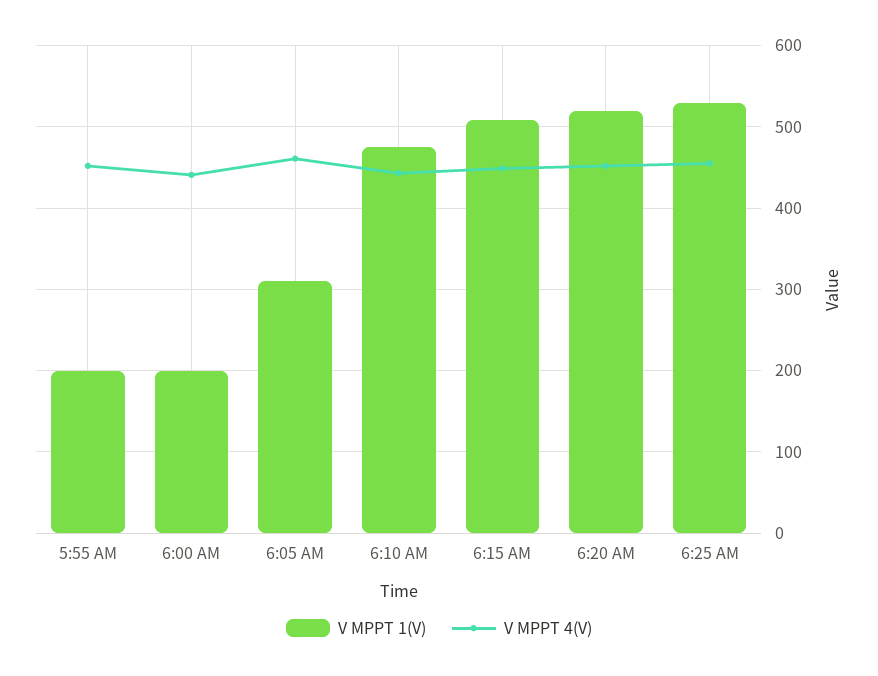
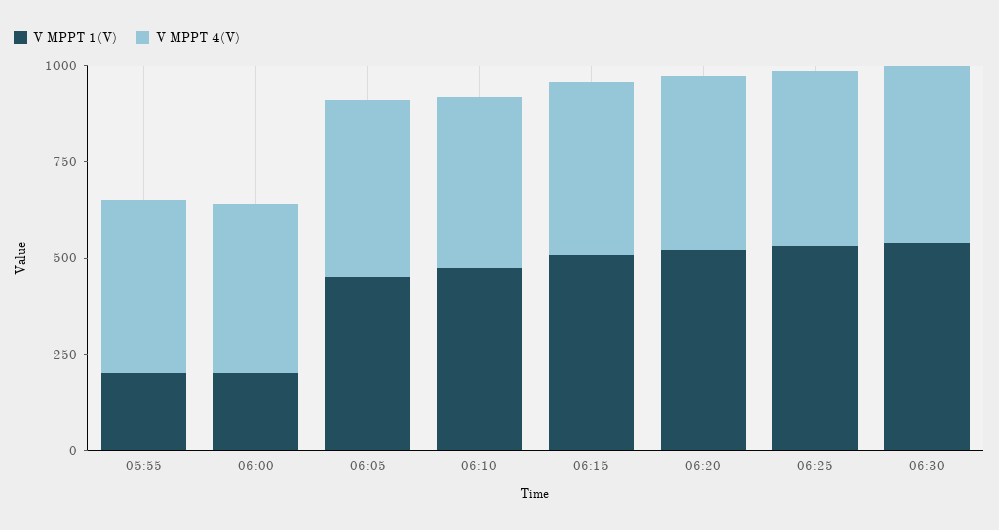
V MPPT 1(V), 6:05 AM: 310 -> 450
V MPPT 1(V), 06:30: none -> 550
V MPPT 4(V), 06:30: none -> 450

